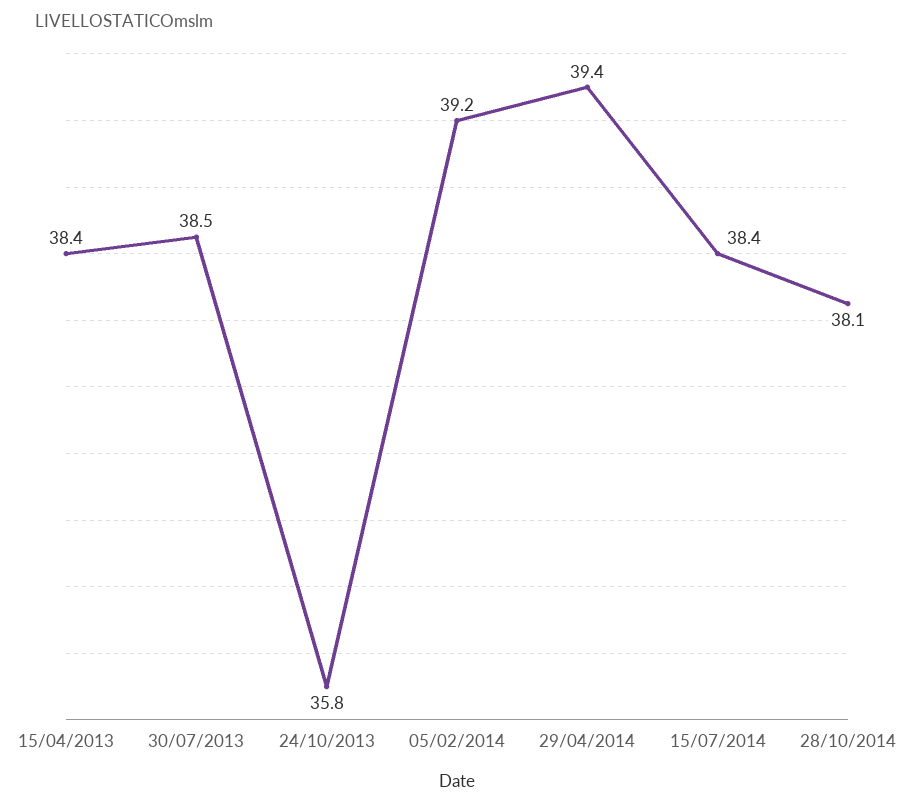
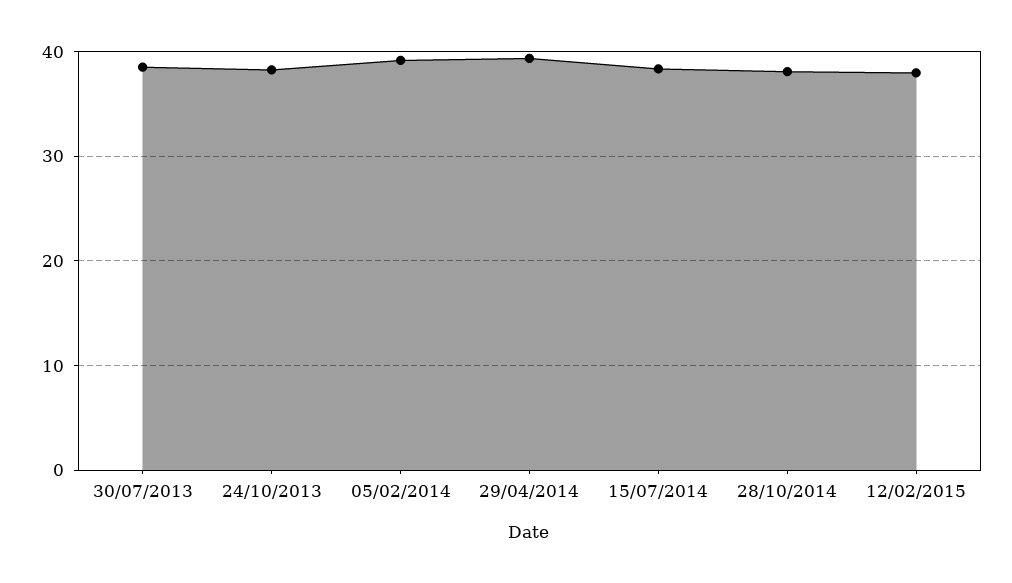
15/04/2013: 38.4 -> none
24/10/2013: 35.8 -> 38
12/02/2015: none -> 38

